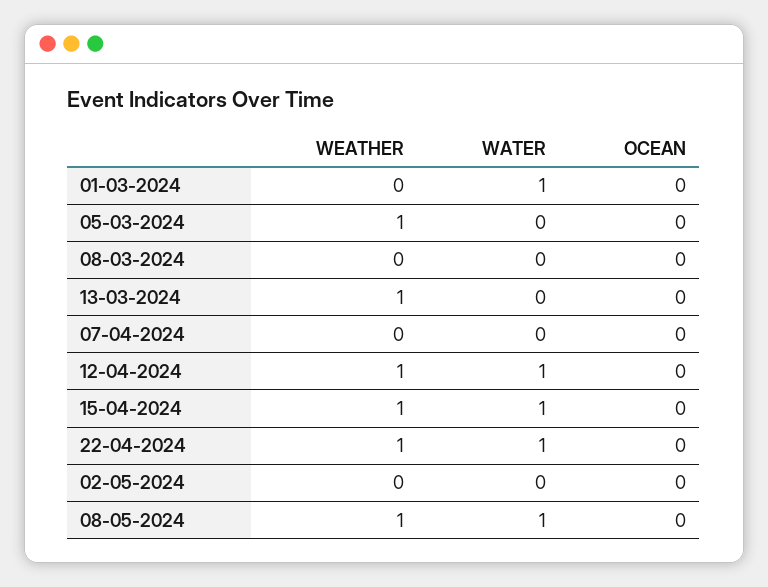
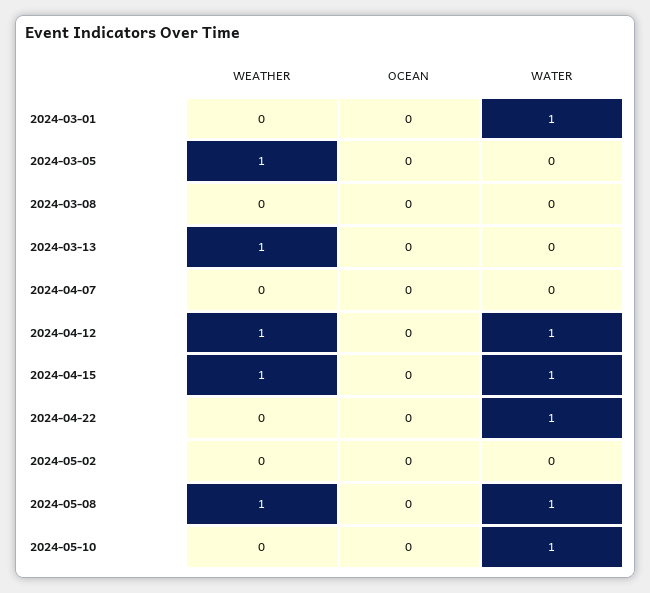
WEATHER, 22-04-2024: 1 -> 0
WEATHER, 2024-05-10: none -> 0
OCEAN, 2024-05-10: none -> 0
WATER, 2024-05-10: none -> 1

